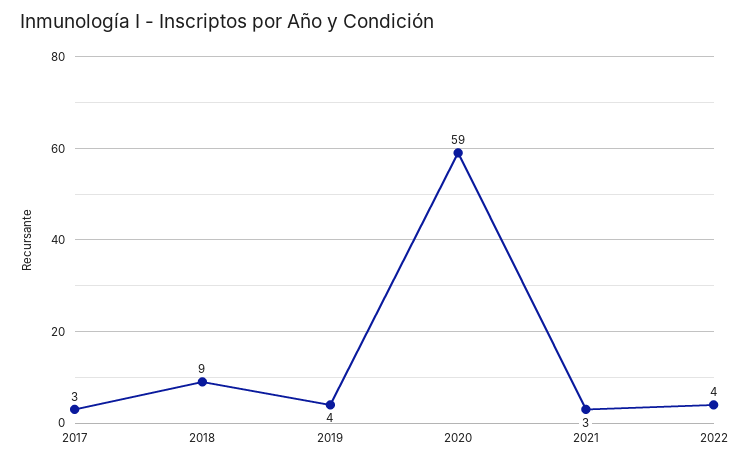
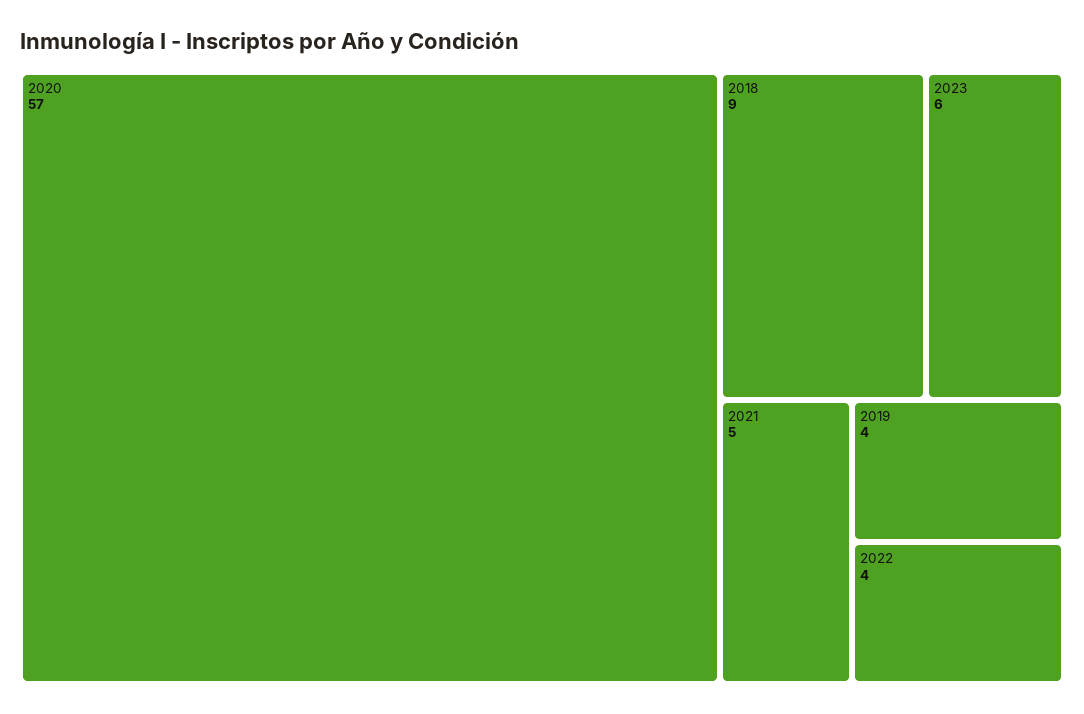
2017: 3 -> none
2020: 59 -> 57
2021: 3 -> 5
2023: none -> 6

